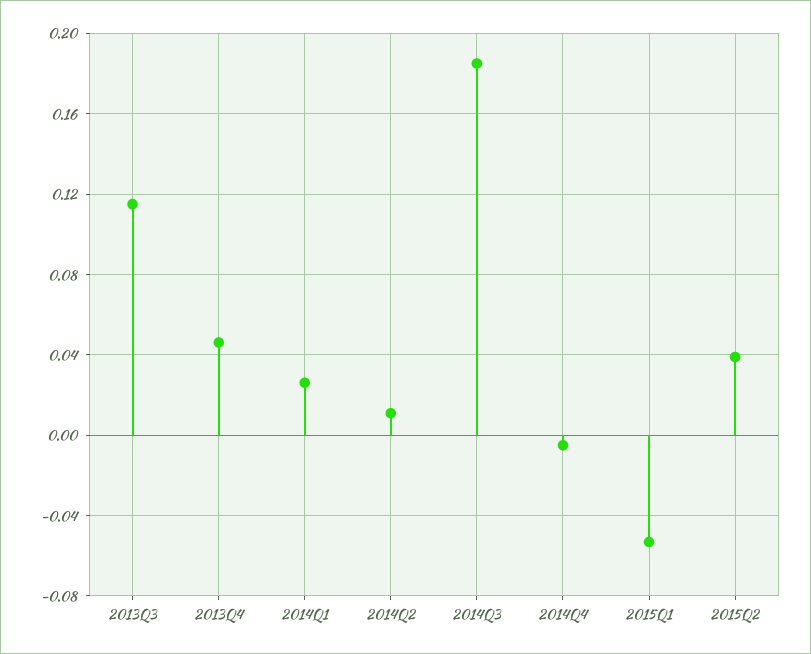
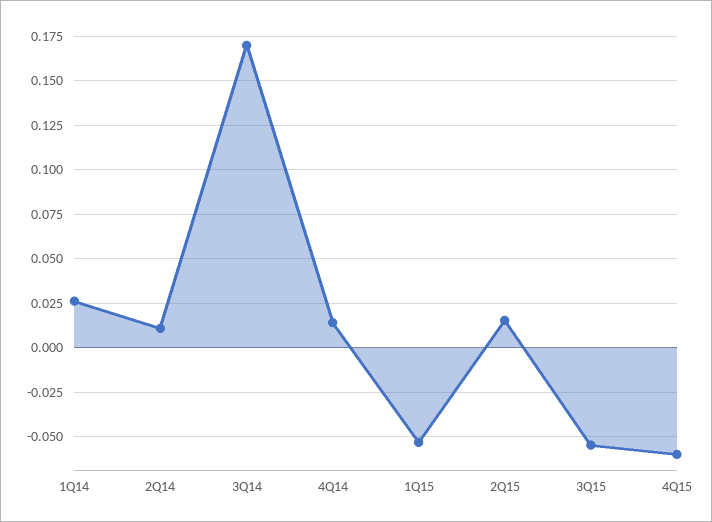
2013Q3: 0.115 -> none
2013Q4: 0.045 -> none
2014Q3: 0.185 -> 0.17
2014Q4: -0.005 -> 0.015
2015Q2: 0.04 -> 0.015
3Q15: none -> -0.055
4Q15: none -> -0.06

